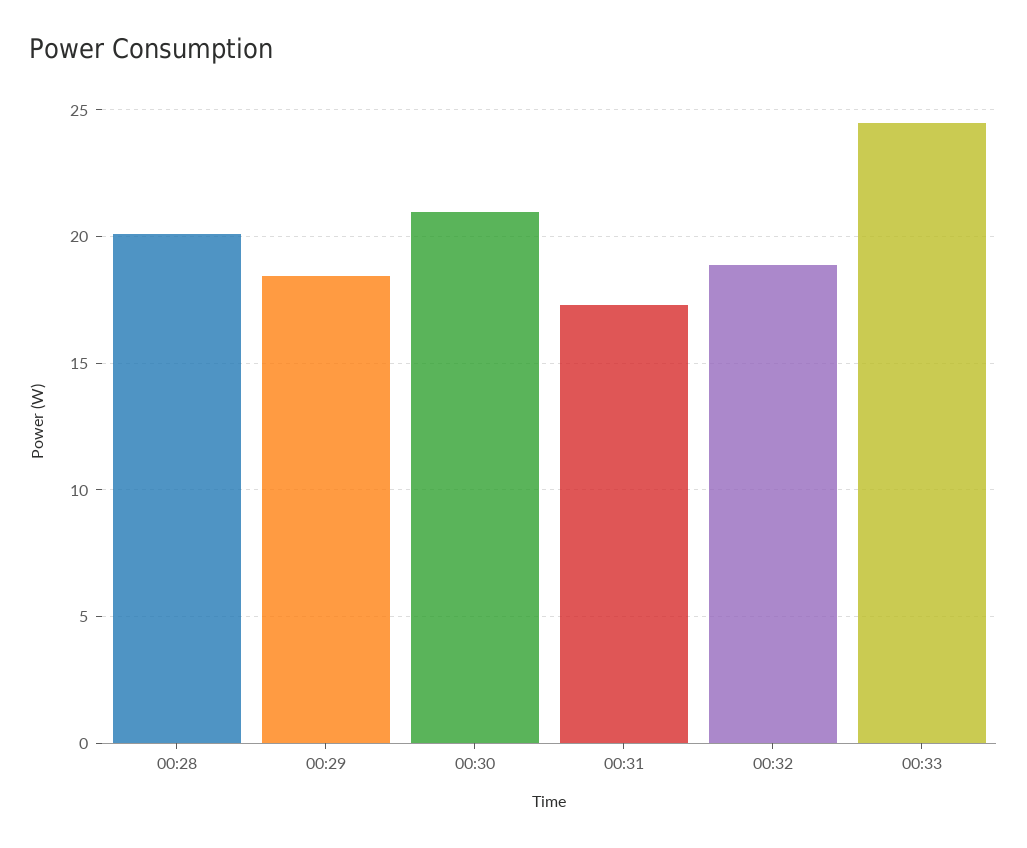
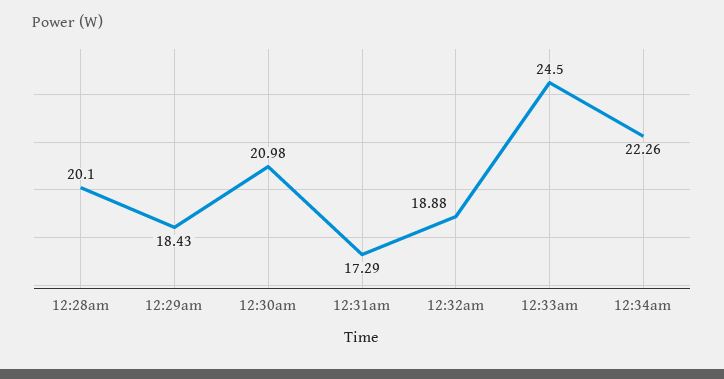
12:34am: none -> 22.26

